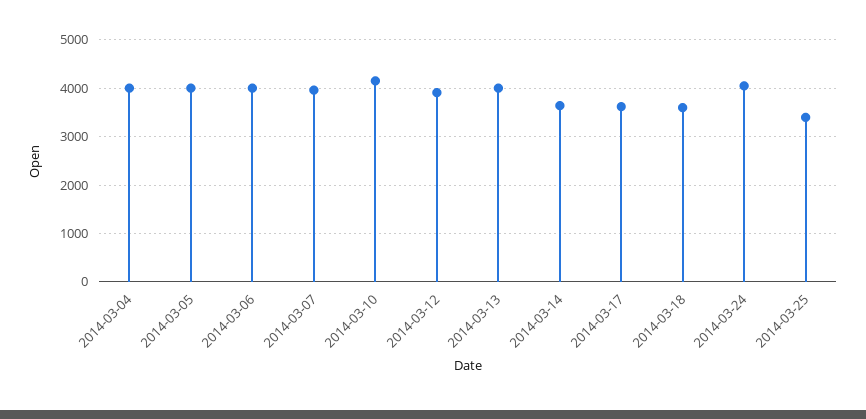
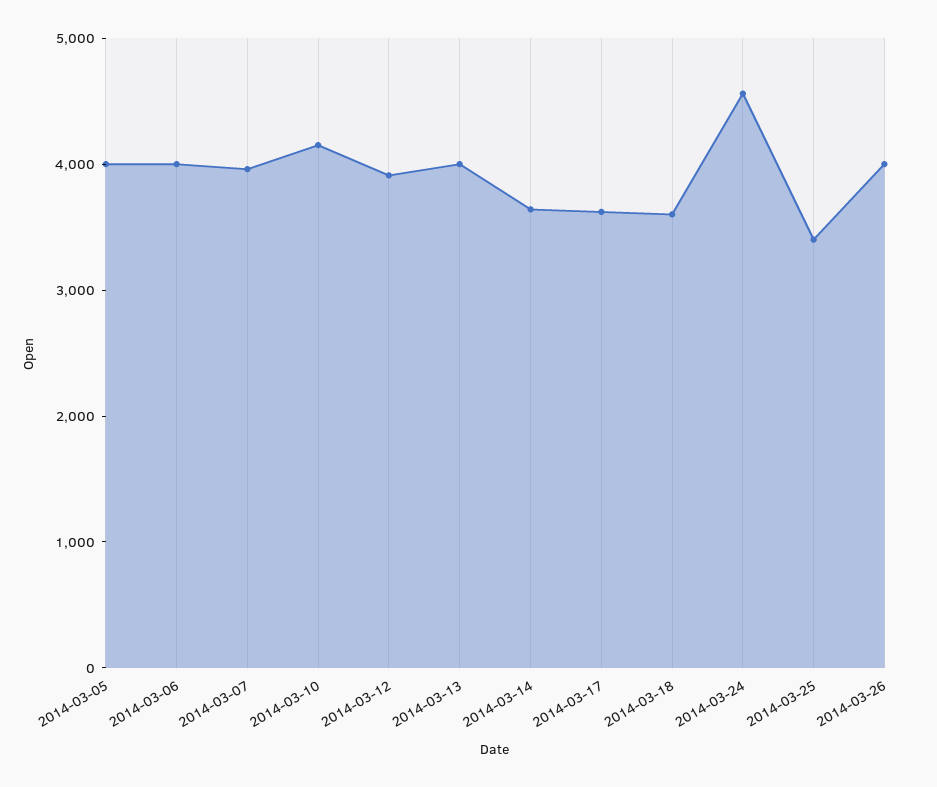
2014-03-04: 4000 -> none
2014-03-24: 4000 -> 4600
2014-03-26: none -> 4000

